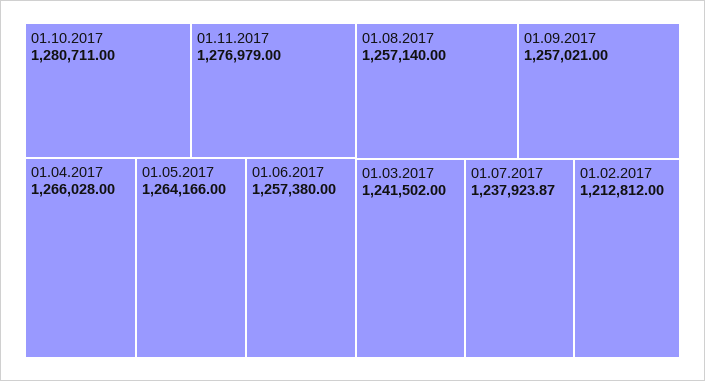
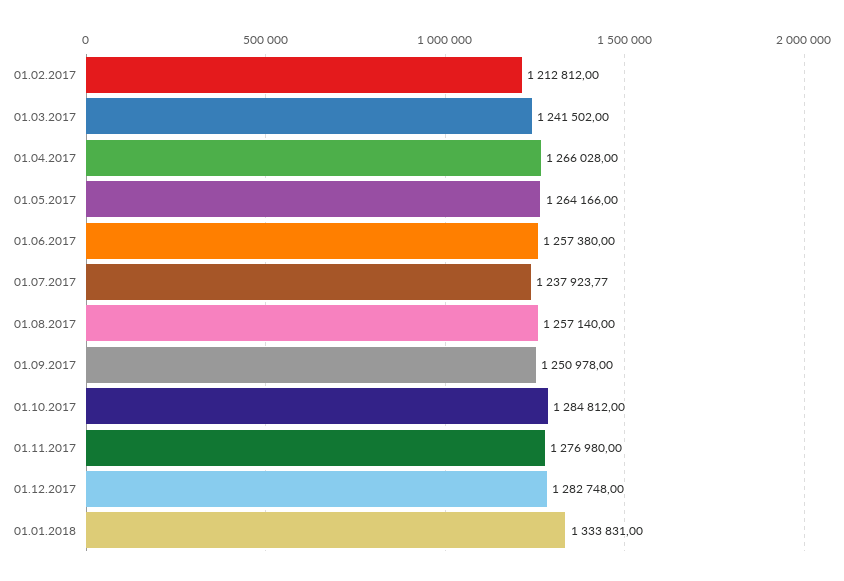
01.10.2017: 1280711 -> 1284812
01.11.2017: 1276979 -> 1276980
01.09.2017: 1257021 -> 1250978
01.07.2017: 1237923.87 -> 1237923.77
01.12.2017: none -> 1282748
01.01.2018: none -> 1333831

